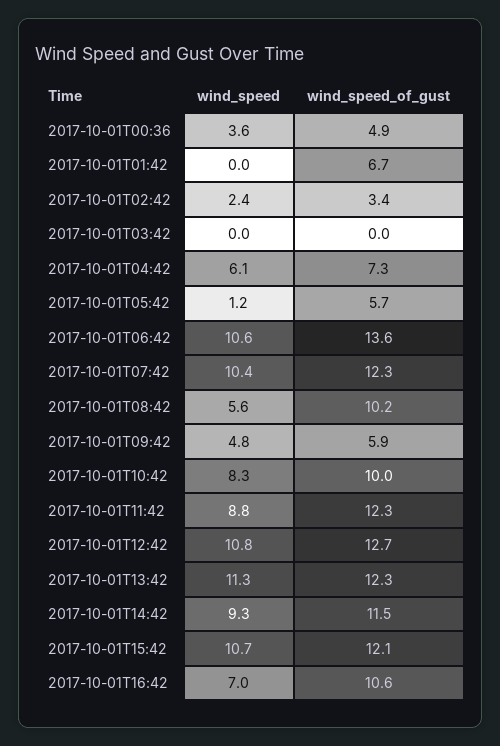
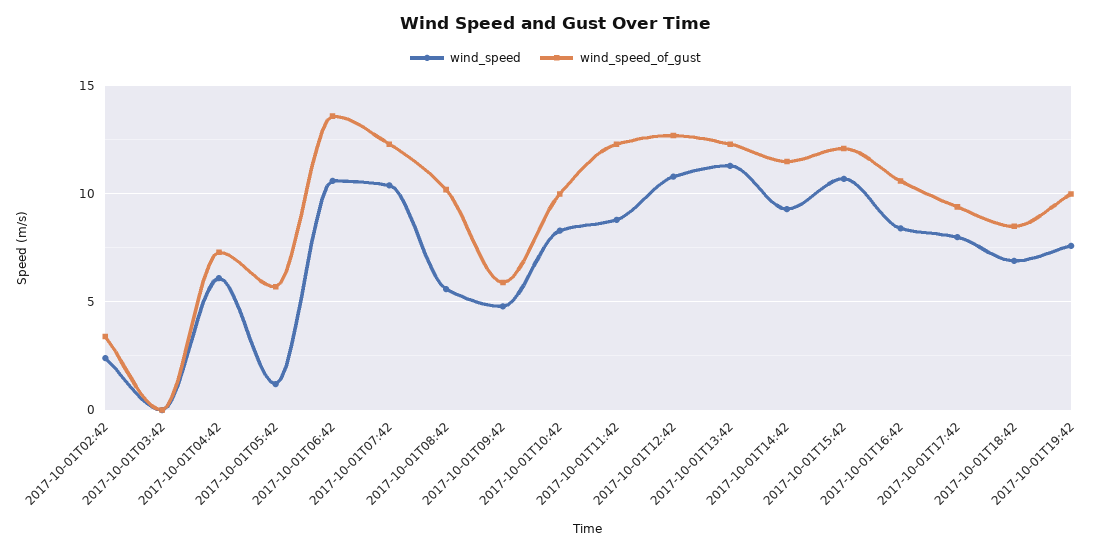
wind_speed, 2017-10-01T00:36: 3.6 -> none
wind_speed_of_gust, 2017-10-01T00:36: 4.9 -> none
wind_speed, 2017-10-01T01:42: 0 -> none
wind_speed_of_gust, 2017-10-01T01:42: 6.7 -> none
wind_speed, 2017-10-01T16:42: 7 -> 8.5
wind_speed, 2017-10-01T17:42: none -> 8
wind_speed_of_gust, 2017-10-01T17:42: none -> 9.5
wind_speed, 2017-10-01T18:42: none -> 7
wind_speed_of_gust, 2017-10-01T18:42: none -> 8.5
wind_speed, 2017-10-01T19:42: none -> 7.5
wind_speed_of_gust, 2017-10-01T19:42: none -> 10

